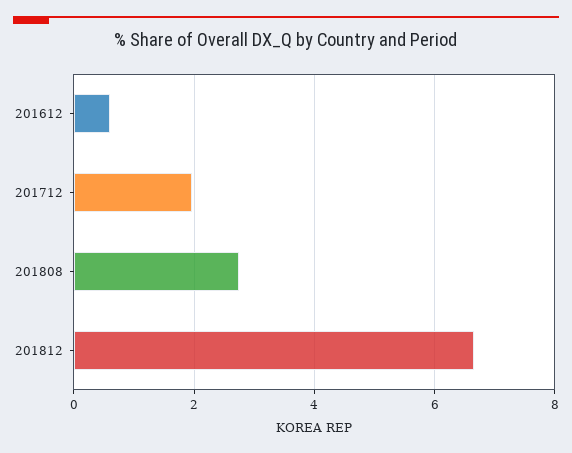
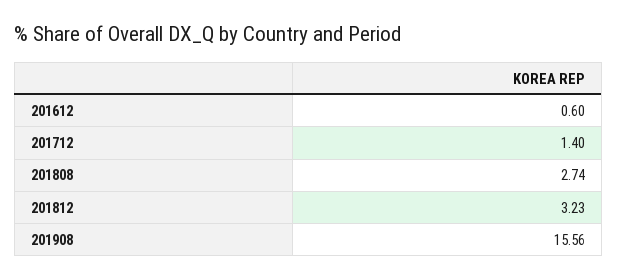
201712: 2 -> 1.4
201812: 6.6 -> 3.23
201908: none -> 15.56

